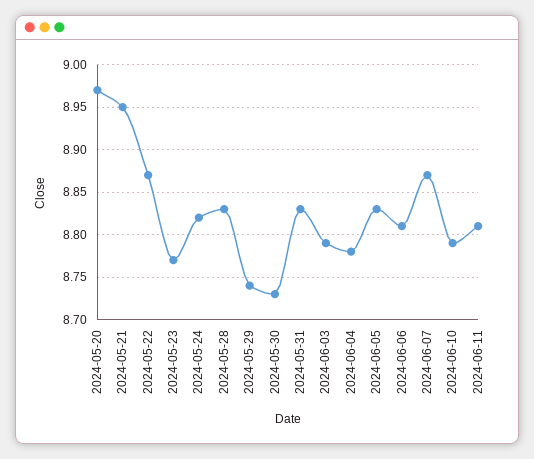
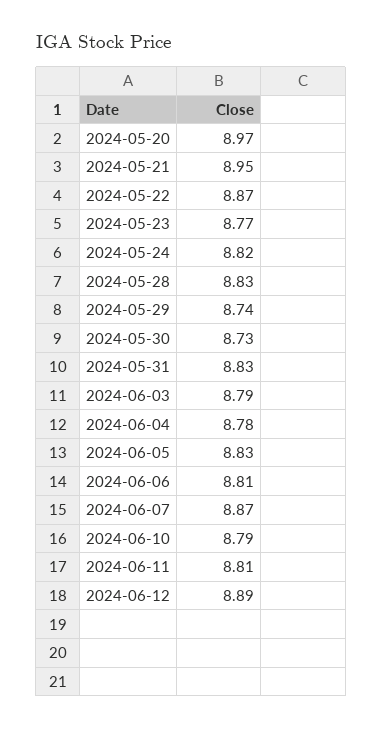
2024-06-12: none -> 8.89

